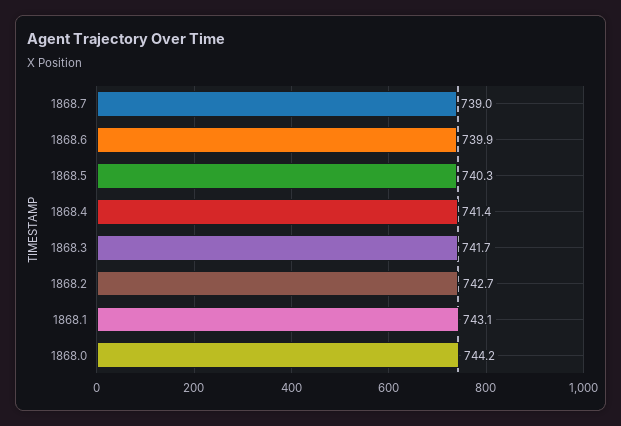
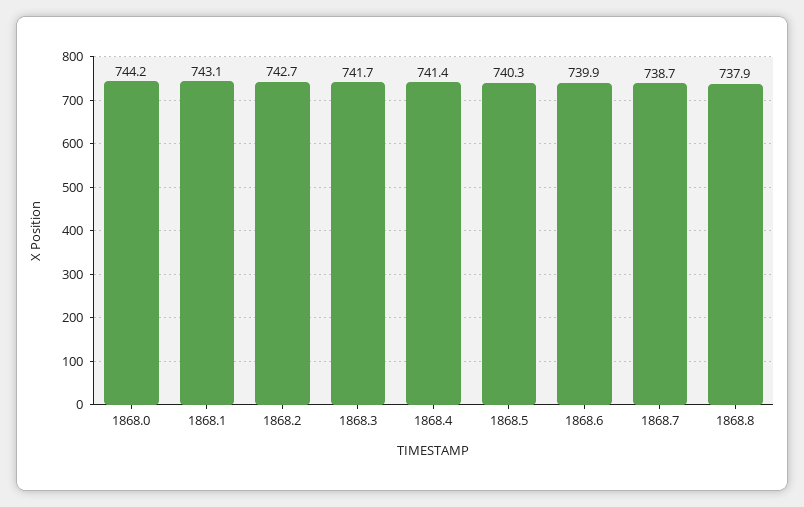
1868.7: 739 -> 738.7
1868.8: none -> 737.9

